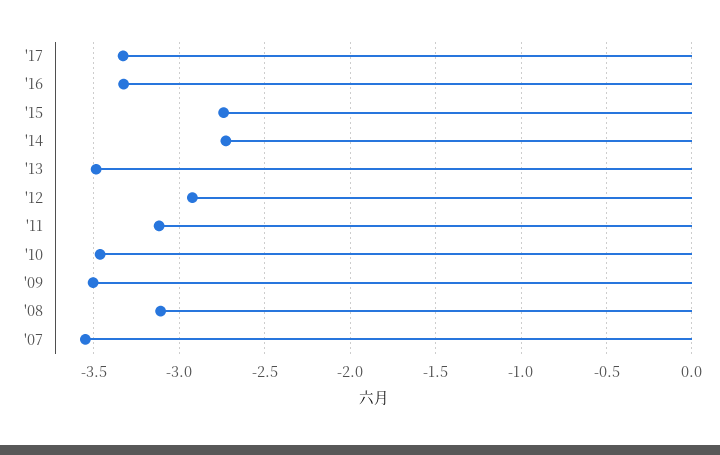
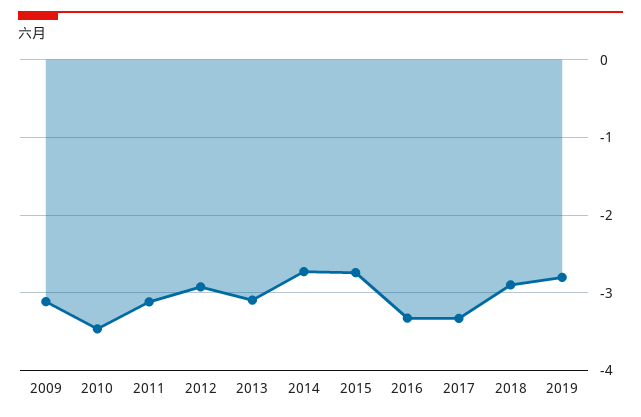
'13: -3.5 -> -3.1
'09: -3.5 -> -3.1
'08: -3.1 -> none
'07: -3.55 -> none
2018: none -> -2.9
2019: none -> -2.8

